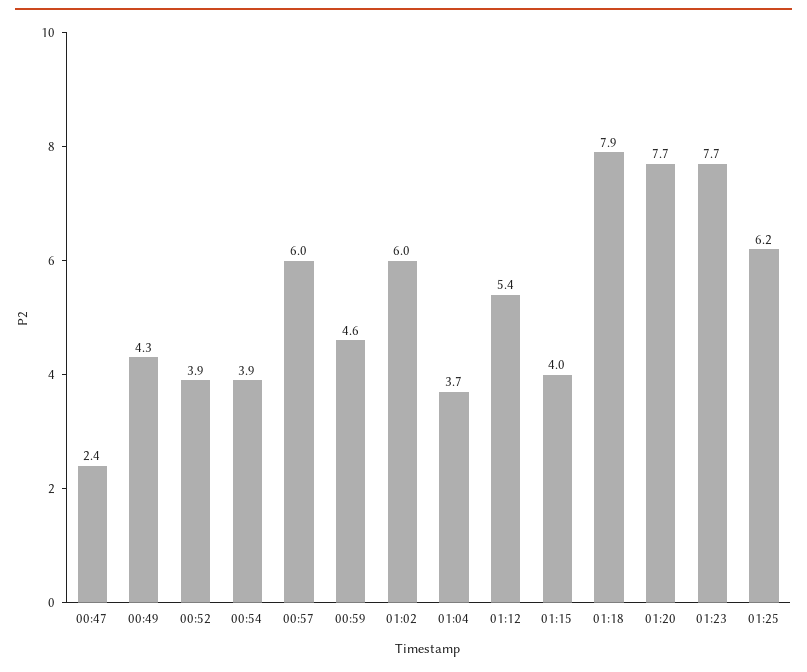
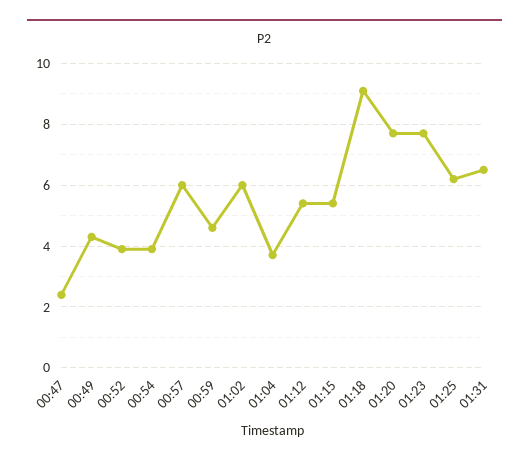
01:15: 4 -> 5.5
01:18: 7.9 -> 9
01:31: none -> 6.5

